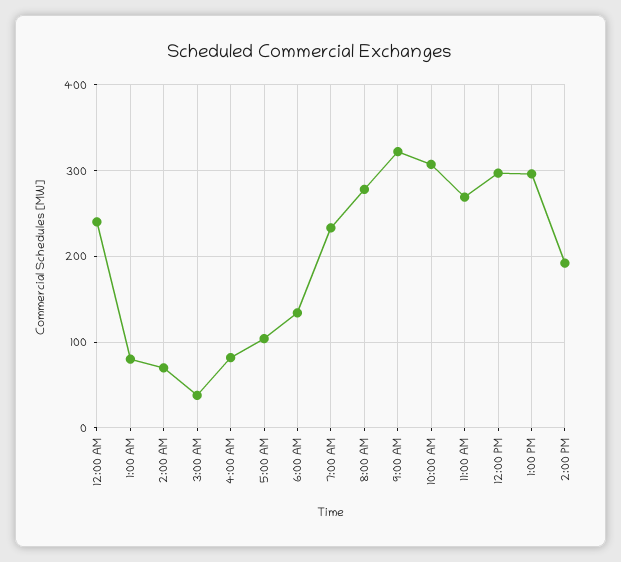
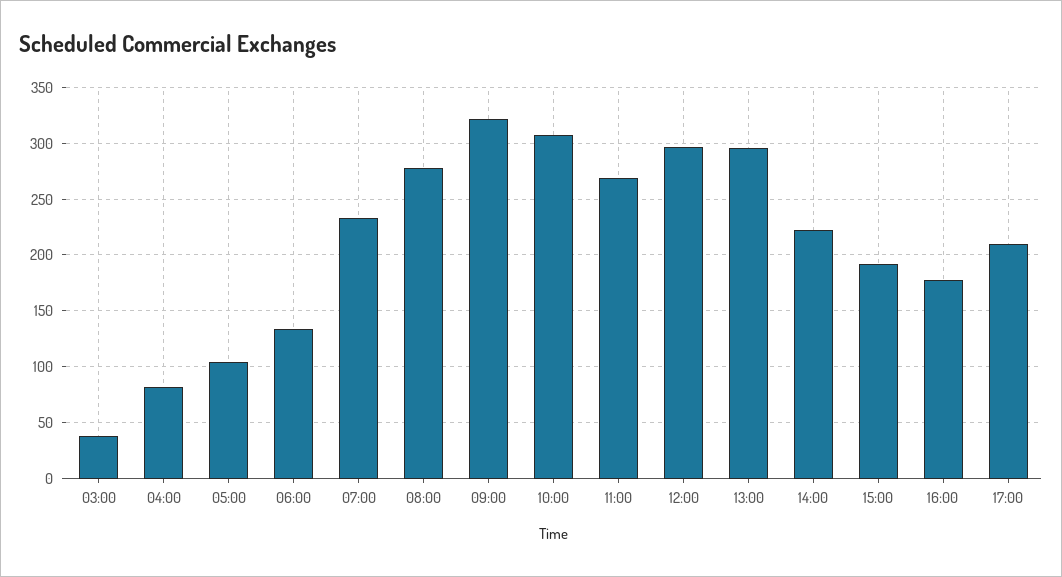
12:00 AM: 240 -> none
1:00 AM: 80 -> none
2:00 AM: 70 -> none
2:00 PM: 190 -> 220
15:00: none -> 190
16:00: none -> 180
17:00: none -> 210

